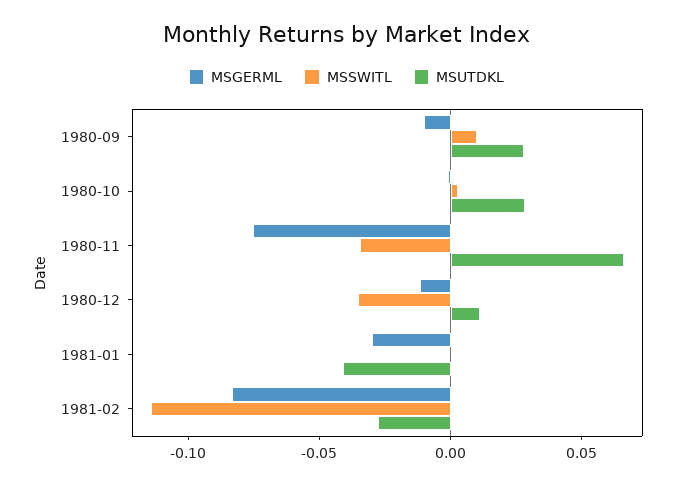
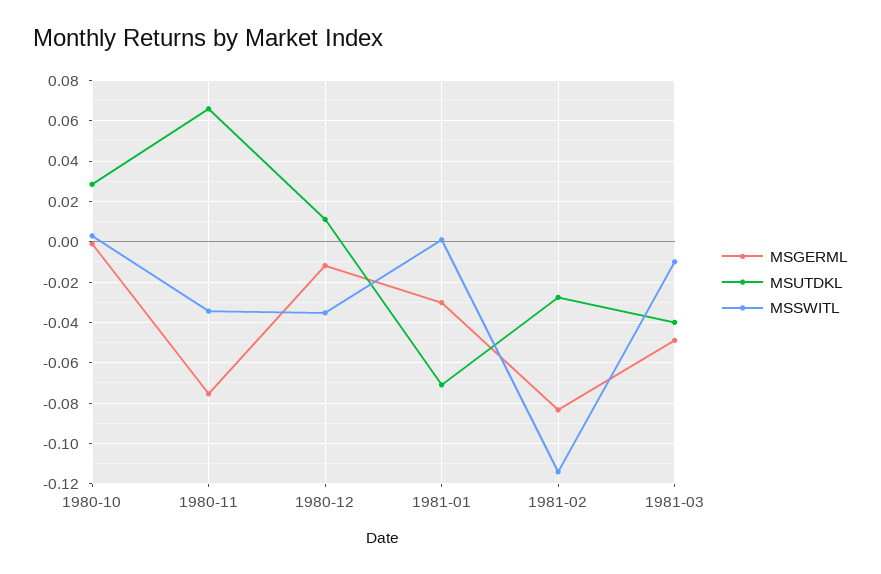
MSGERML, 1980-09: -0.01 -> none
MSSWITL, 1980-09: 0.01 -> none
MSUTDKL, 1980-09: 0.03 -> none
MSUTDKL, 1981-01: -0.04 -> -0.07
MSGERML, 1981-03: none -> -0.05
MSUTDKL, 1981-03: none -> -0.04
MSSWITL, 1981-03: none -> -0.01

